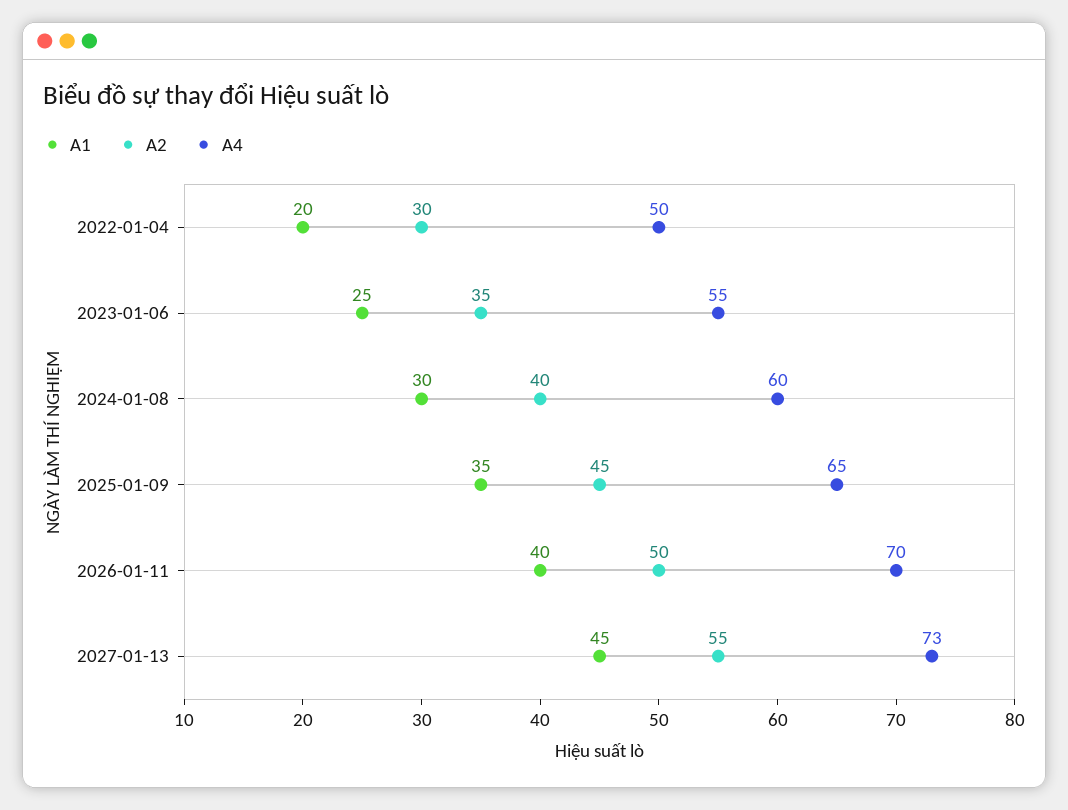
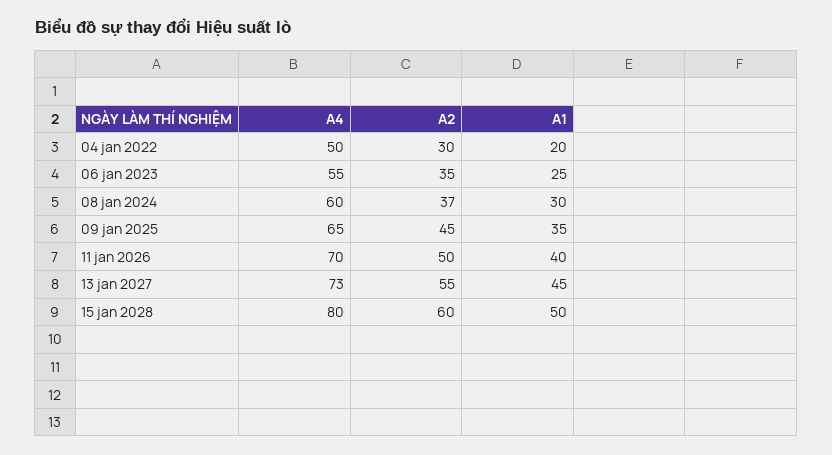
A2, 2024-01-08: 40 -> 37
A4, 15 jan 2028: none -> 80
A2, 15 jan 2028: none -> 60
A1, 15 jan 2028: none -> 50

